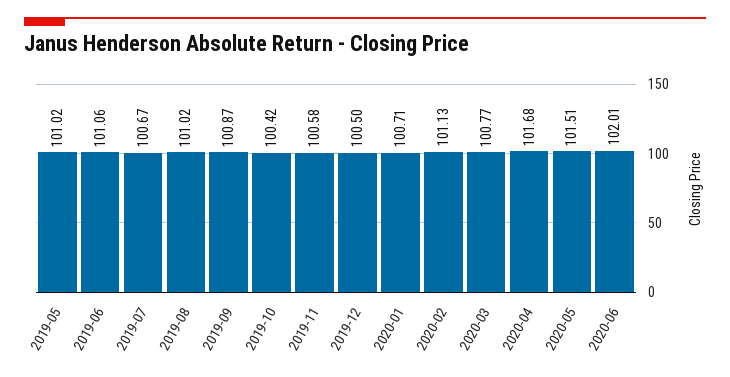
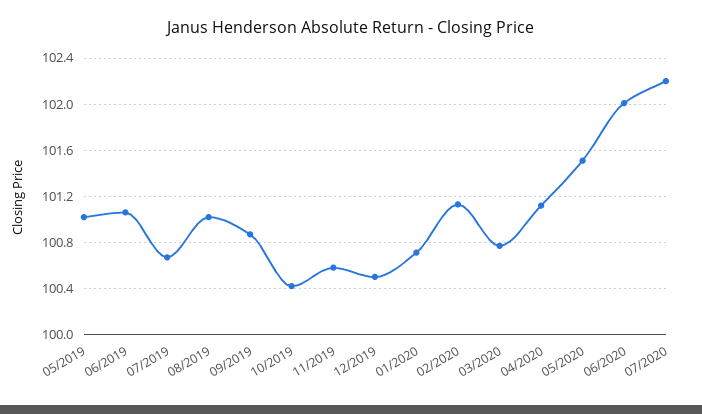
2020-04: 101.68 -> 101.1
07/2020: none -> 102.2

